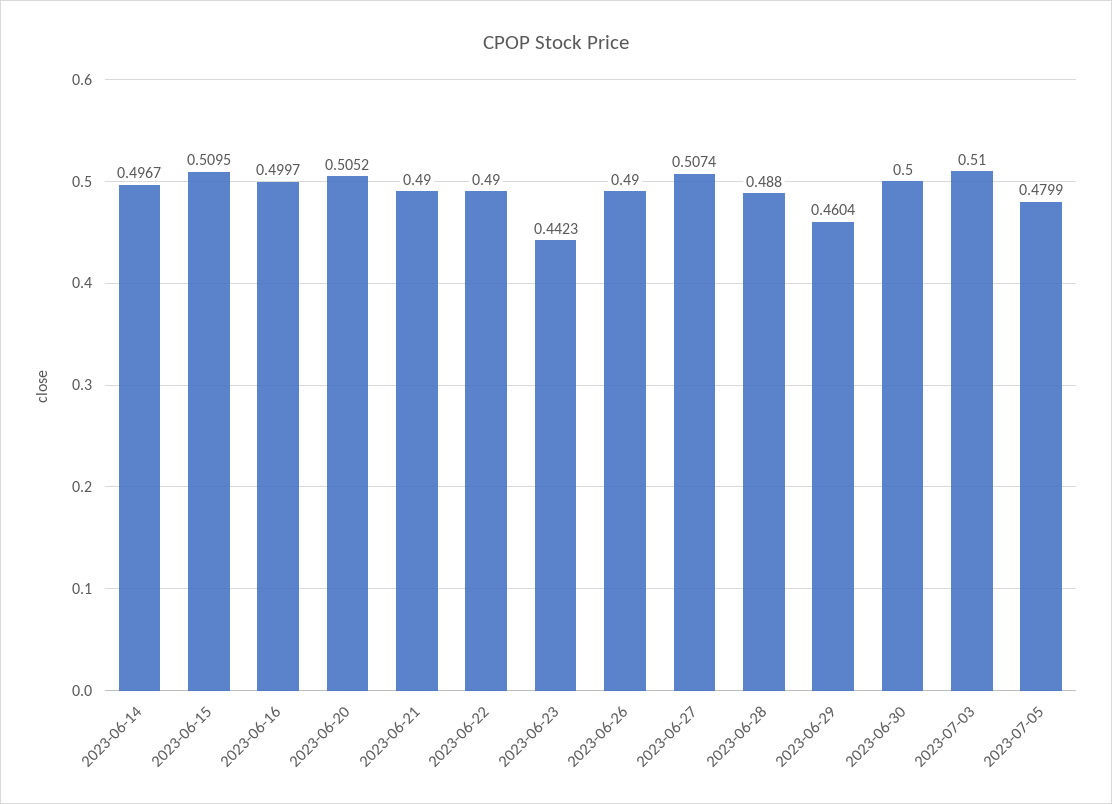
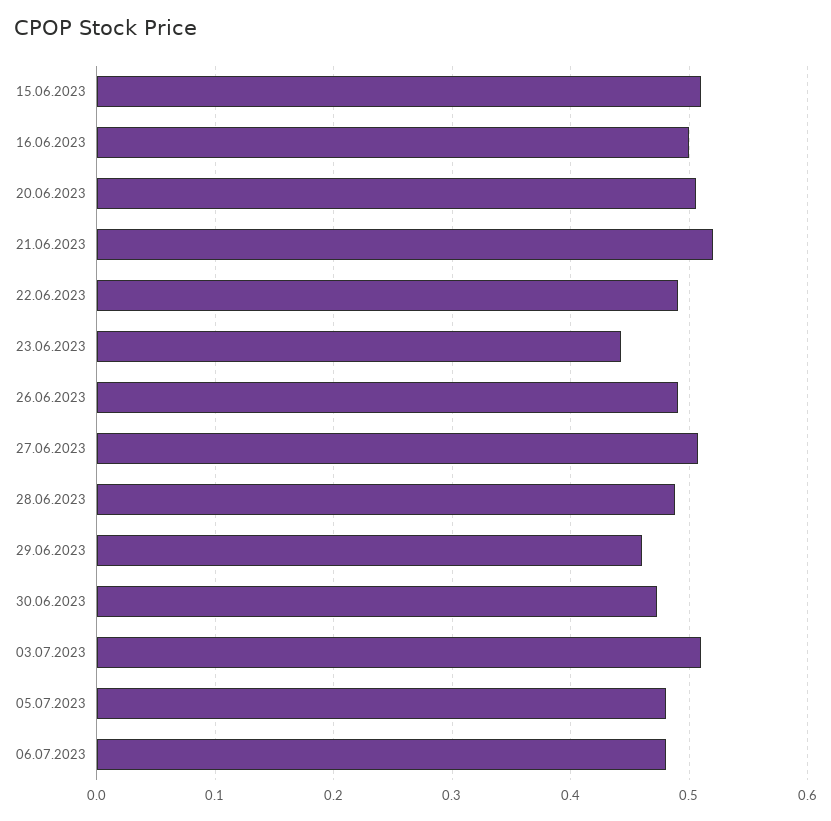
2023-06-14: 0.4967 -> none
2023-06-21: 0.49 -> 0.52
2023-06-30: 0.5 -> 0.47
06.07.2023: none -> 0.48

